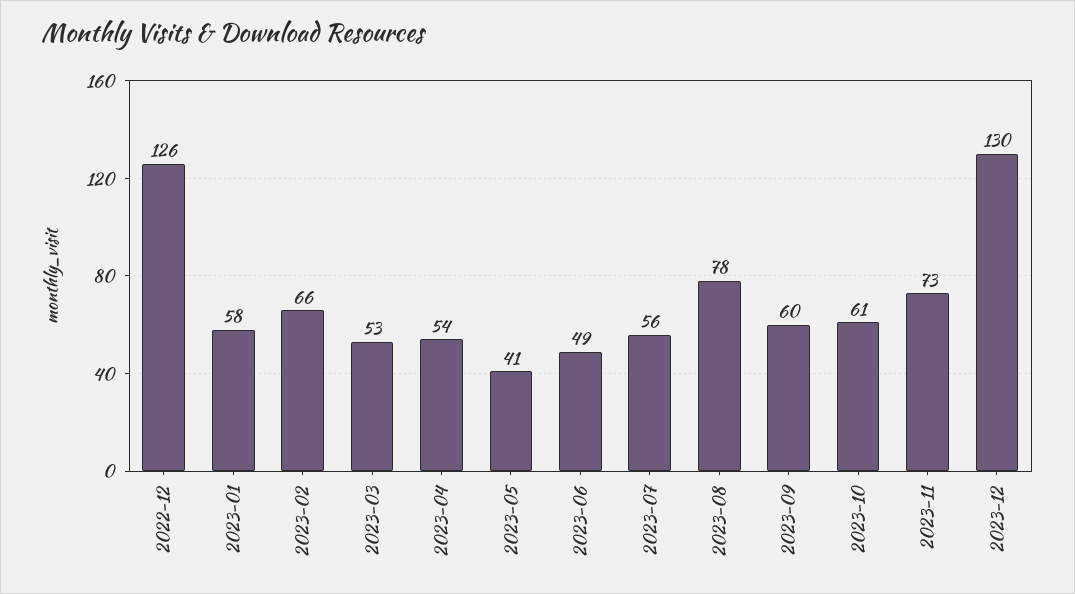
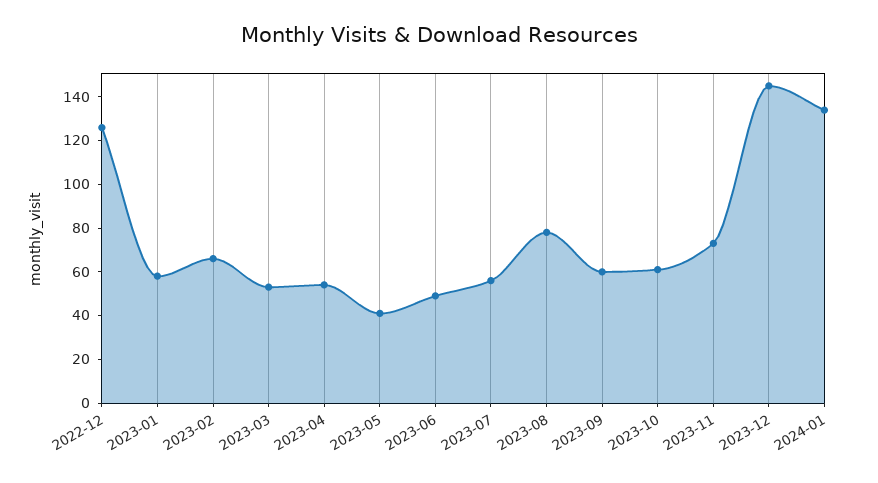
2023-12: 130 -> 145
2024-01: none -> 135

